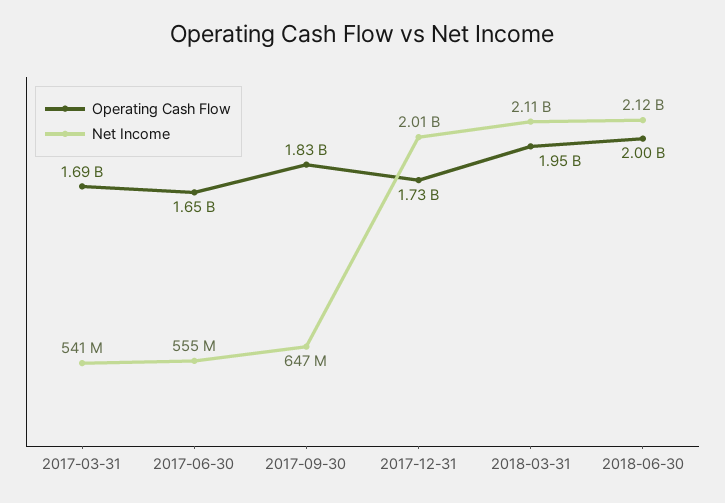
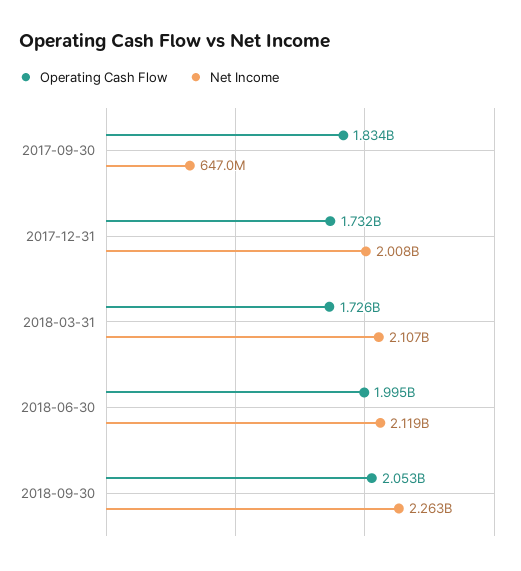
Operating Cash Flow, 2017-03-31: 1690000000 -> none
Net Income, 2017-03-31: 541000000 -> none
Operating Cash Flow, 2017-06-30: 1650000000 -> none
Net Income, 2017-06-30: 555000000 -> none
Operating Cash Flow, 2018-03-31: 1950000000 -> 1726000000
Operating Cash Flow, 2018-09-30: none -> 2053000000
Net Income, 2018-09-30: none -> 2263000000

